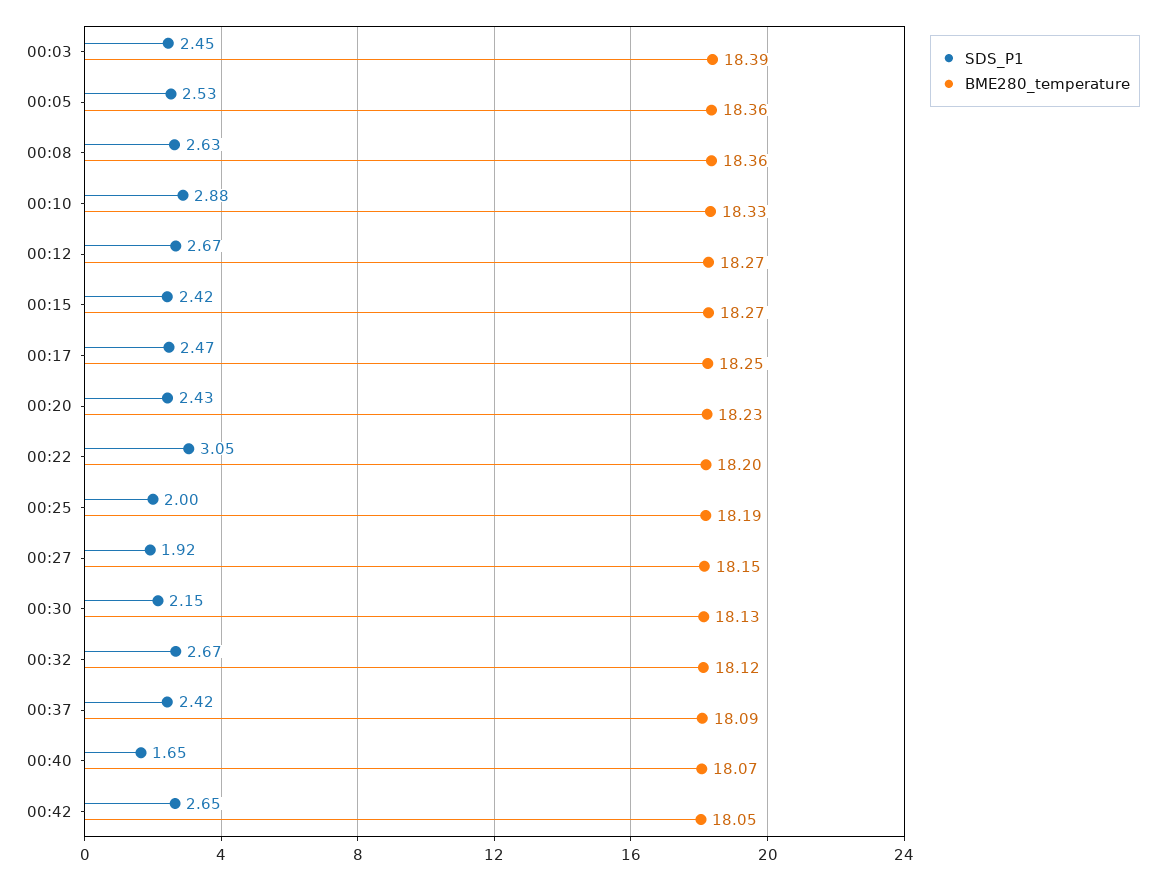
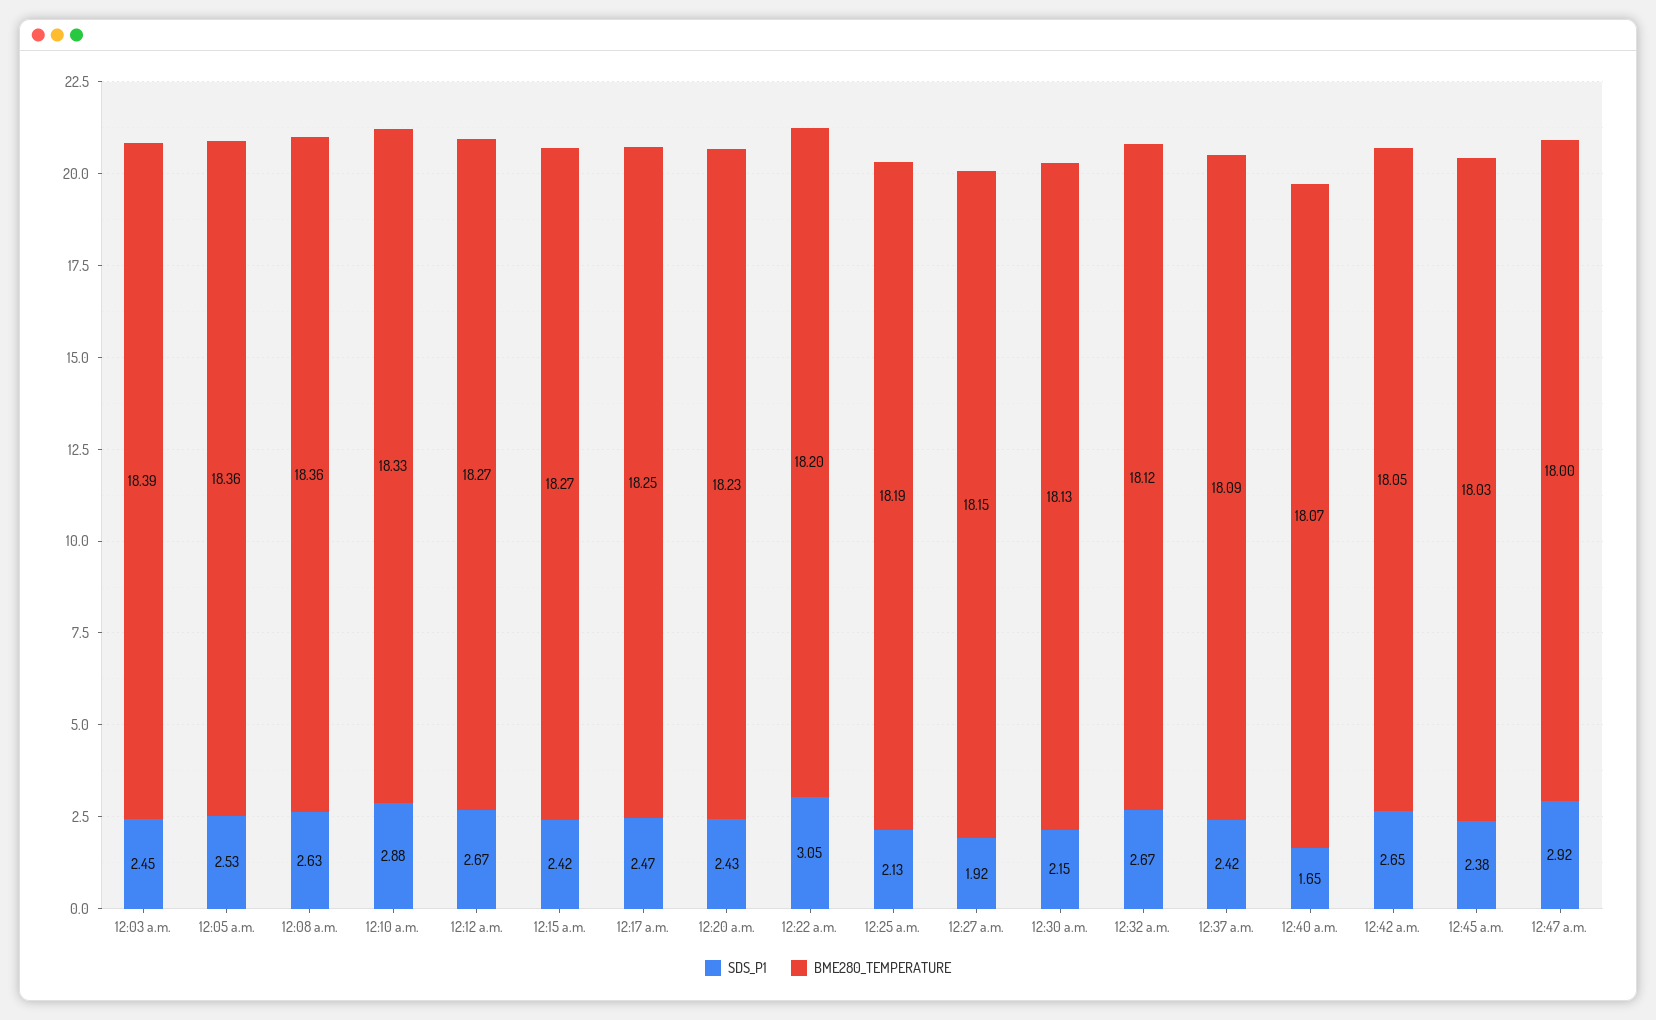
SDS_P1, 00:25: 2 -> 2.13
SDS_P1, 12:45 a.m.: none -> 2.38
BME280_temperature, 12:45 a.m.: none -> 18.03
SDS_P1, 12:47 a.m.: none -> 2.92
BME280_temperature, 12:47 a.m.: none -> 18

